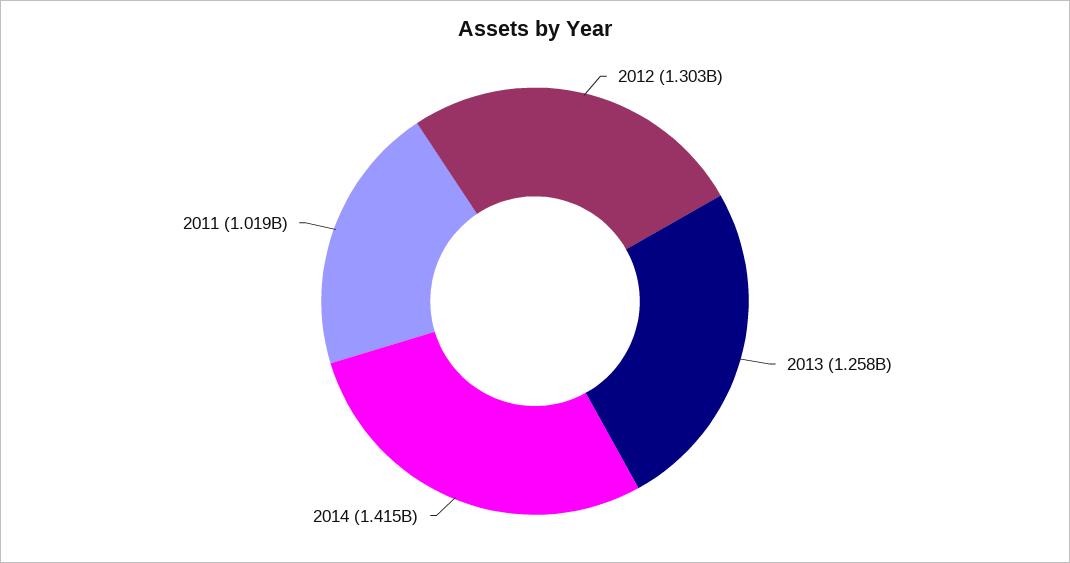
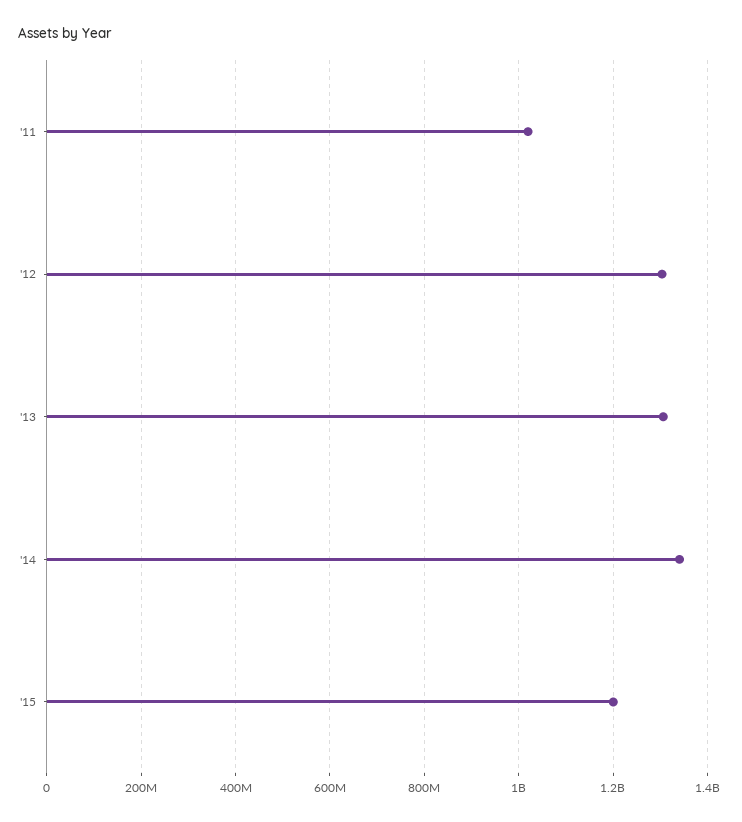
2013: 1258000000 -> 1300000000
2014: 1415000000 -> 1340000000
'15: none -> 1200000000

